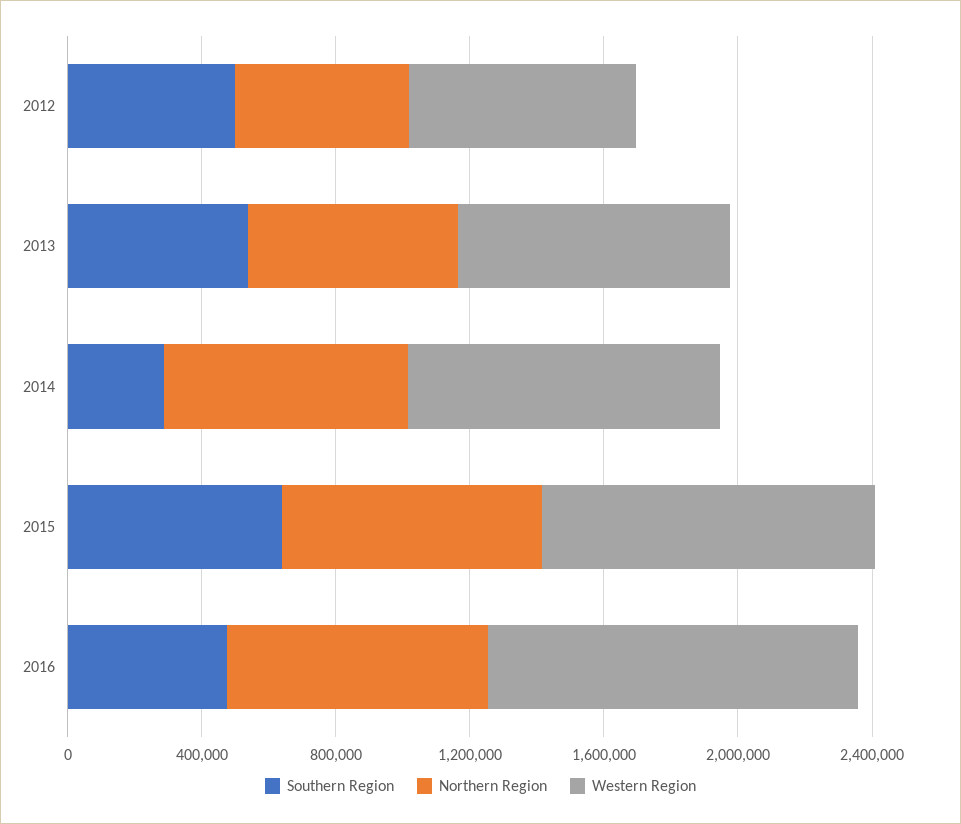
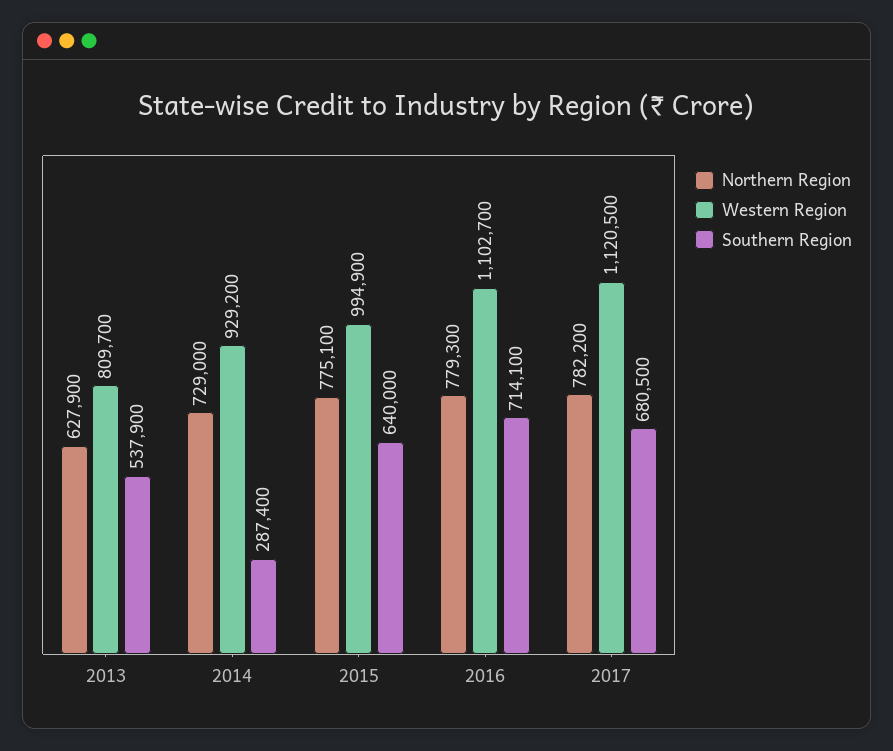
Southern Region, 2012: 500000 -> none
Northern Region, 2012: 500000 -> none
Western Region, 2012: 700000 -> none
Southern Region, 2016: 500000 -> 714100
Northern Region, 2017: none -> 782200
Western Region, 2017: none -> 1120500
Southern Region, 2017: none -> 680500

